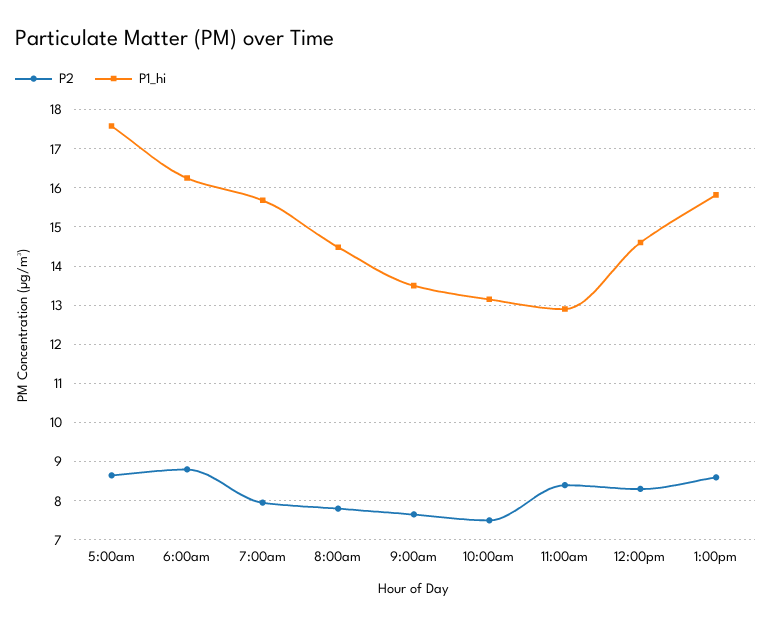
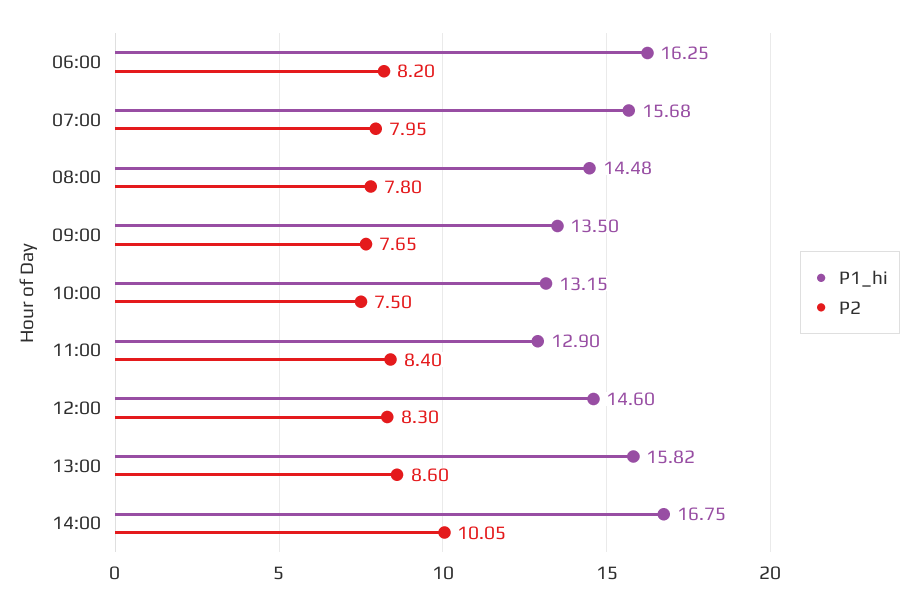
P2, 5:00am: 8.6 -> none
P1_hi, 5:00am: 17.6 -> none
P2, 6:00am: 8.8 -> 8.2
P1_hi, 14:00: none -> 16.75
P2, 14:00: none -> 10.05

